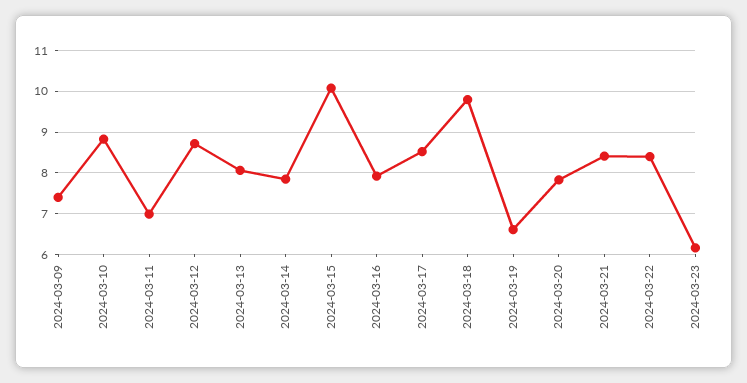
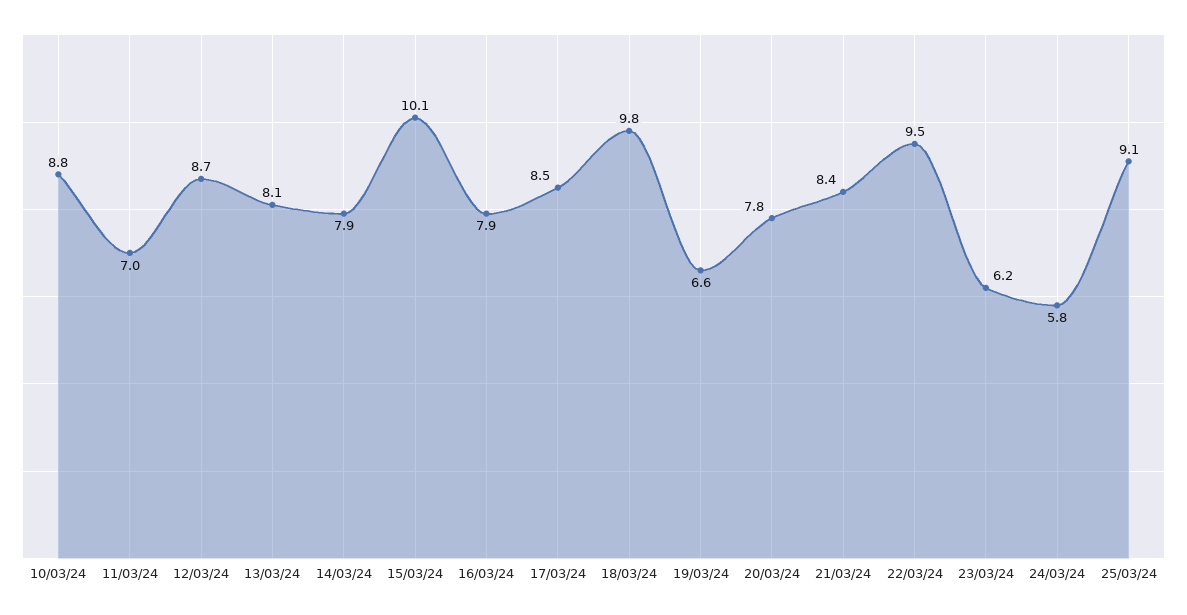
2024-03-09: 7.4 -> none
2024-03-22: 8.4 -> 9.5
24/03/24: none -> 5.8
25/03/24: none -> 9.1

